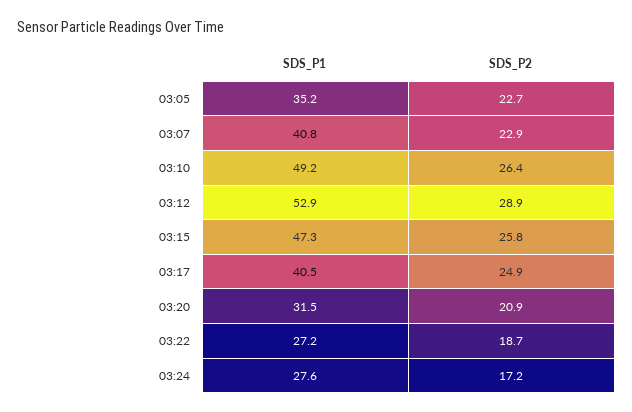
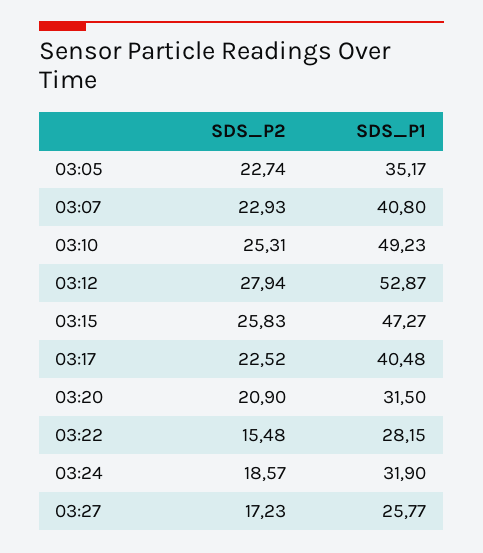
SDS_P2, 03:10: 26.4 -> 25.31
SDS_P2, 03:12: 28.9 -> 27.94
SDS_P2, 03:17: 24.9 -> 22.52
SDS_P1, 03:22: 27.2 -> 28.15
SDS_P2, 03:22: 18.7 -> 15.48
SDS_P1, 03:24: 27.6 -> 31.9
SDS_P2, 03:24: 17.2 -> 18.57
SDS_P2, 03:27: none -> 17.23
SDS_P1, 03:27: none -> 25.77

